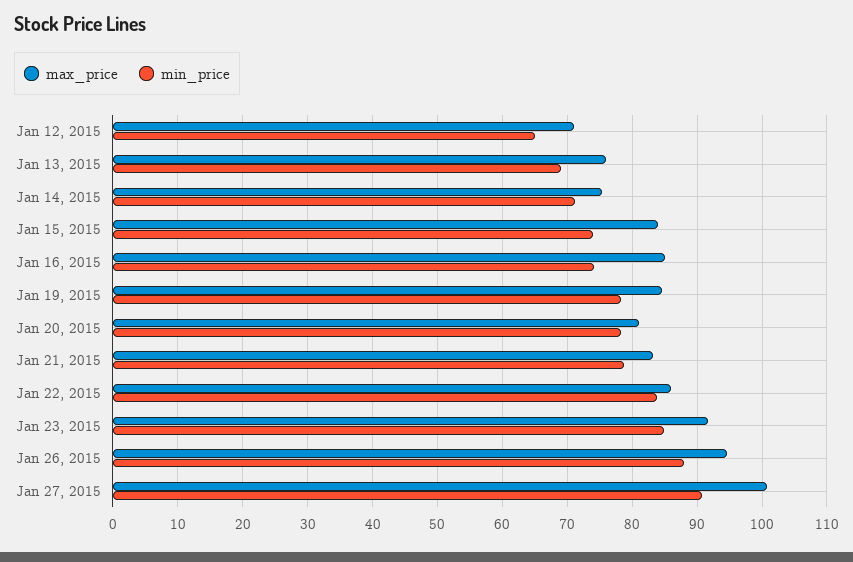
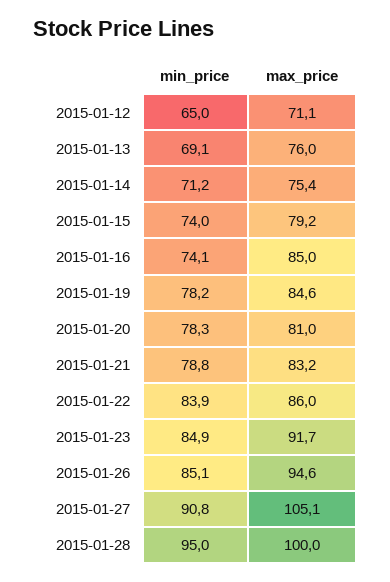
max_price, Jan 15, 2015: 84 -> 79.2
min_price, Jan 26, 2015: 88 -> 85.1
max_price, Jan 27, 2015: 101 -> 105.1
min_price, 2015-01-28: none -> 95
max_price, 2015-01-28: none -> 100

